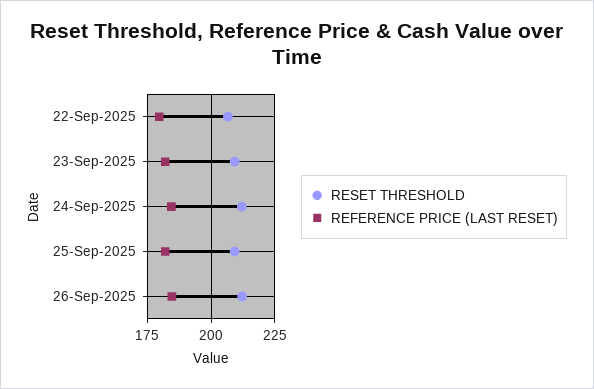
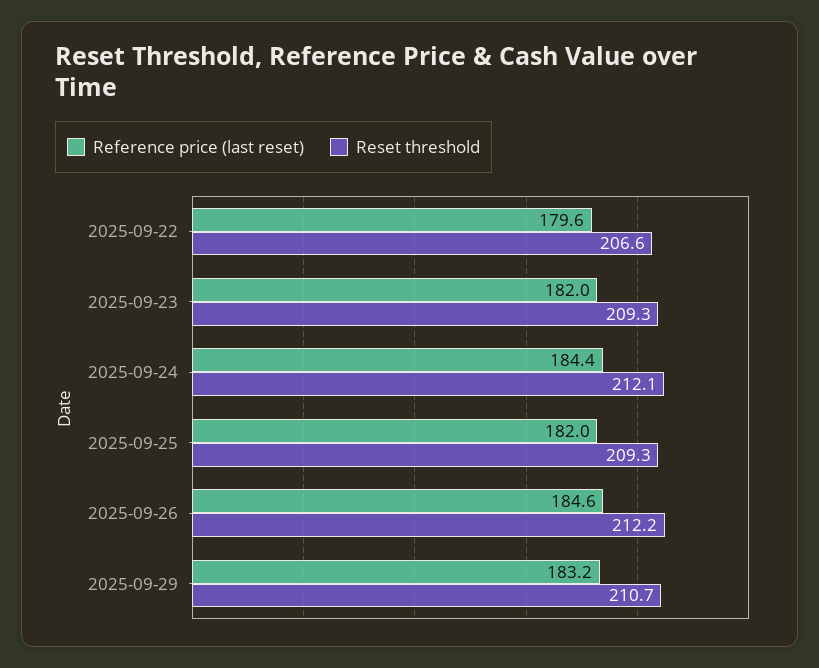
REFERENCE PRICE (LAST RESET), 2025-09-29: none -> 183.2
RESET THRESHOLD, 2025-09-29: none -> 210.7

